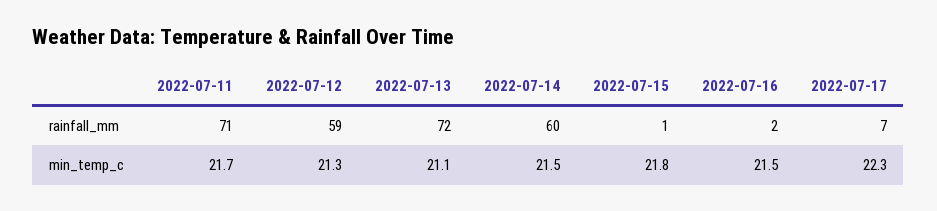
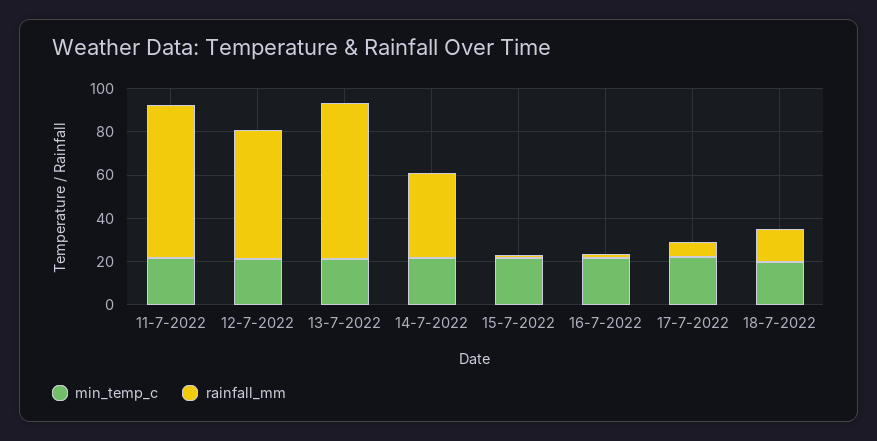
rainfall_mm, 2022-07-14: 60 -> 40
min_temp_c, 18-7-2022: none -> 20
rainfall_mm, 18-7-2022: none -> 15

